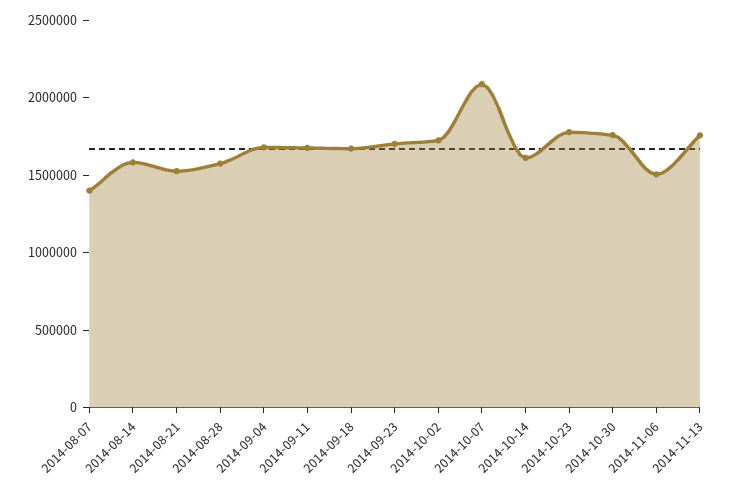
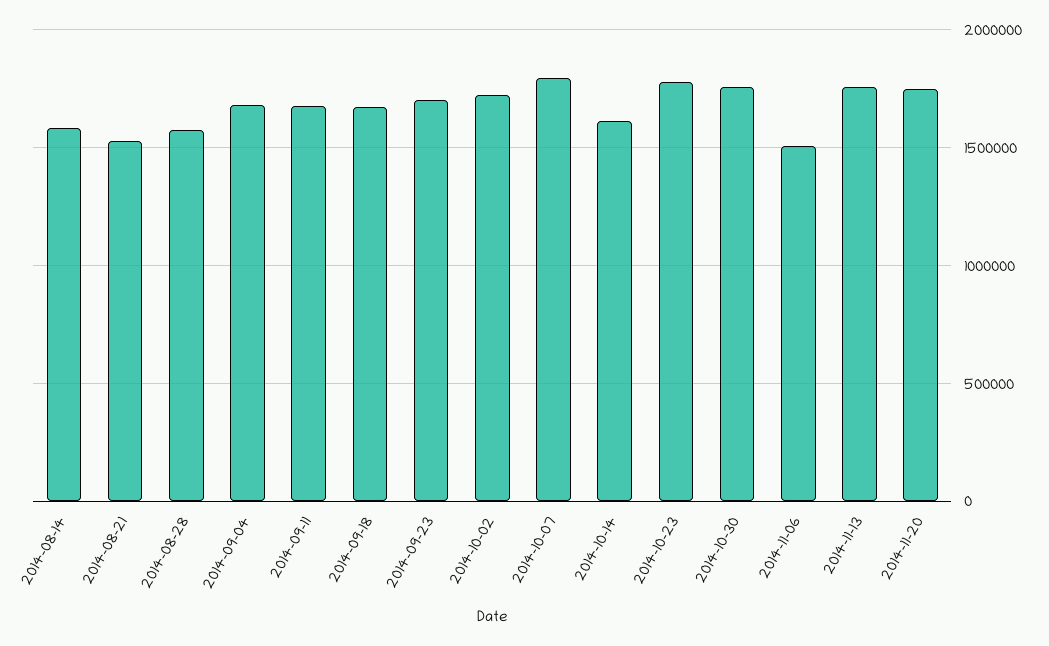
2014-08-07: 1400000 -> none
2014-10-07: 2100000 -> 1800000
2014-11-20: none -> 1750000

